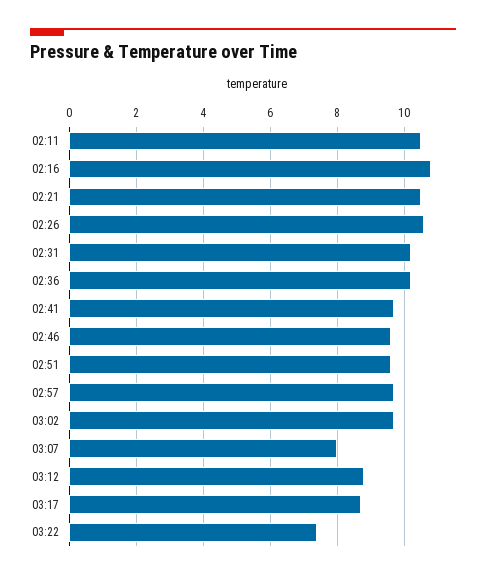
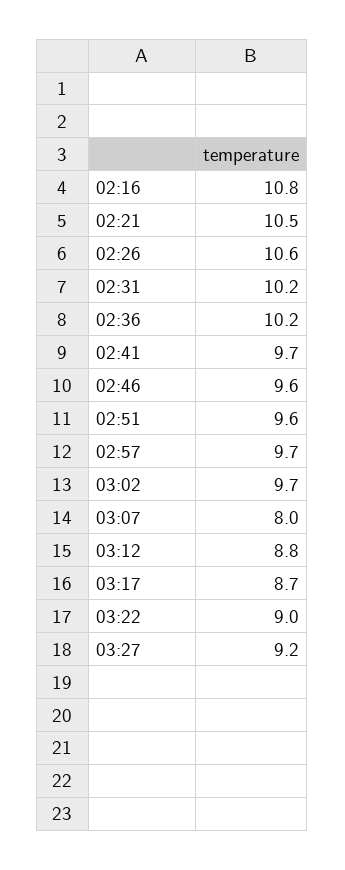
02:11: 10.5 -> none
03:22: 7.5 -> 9
03:27: none -> 9.2

